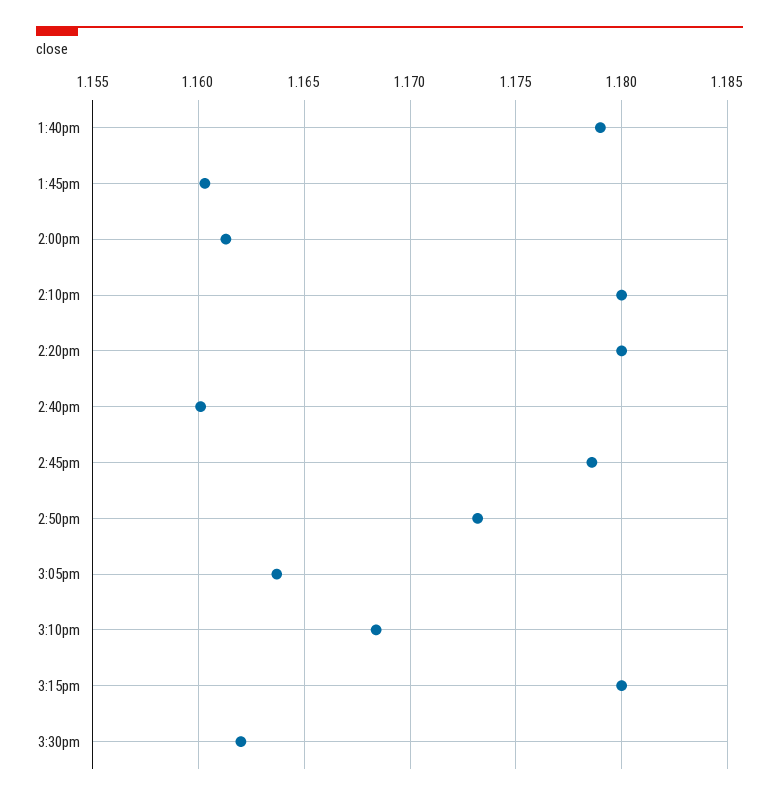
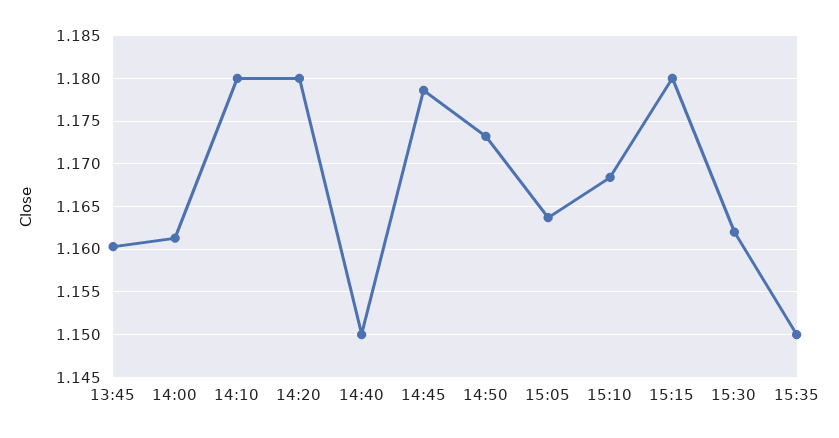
1:40pm: 1.179 -> none
2:40pm: 1.16 -> 1.15
15:35: none -> 1.15

